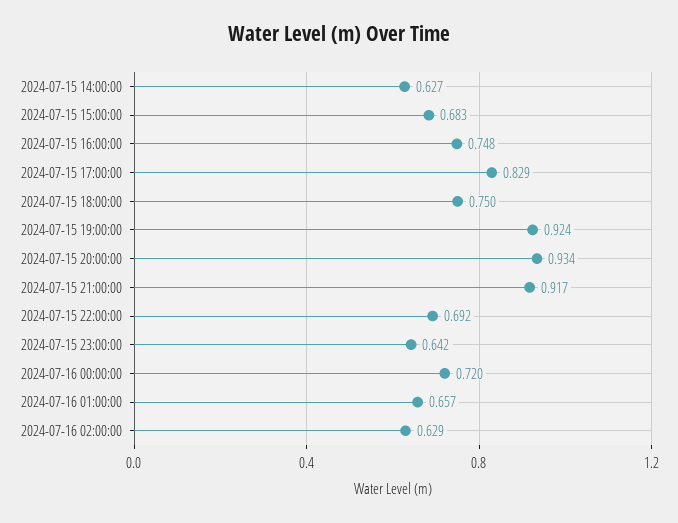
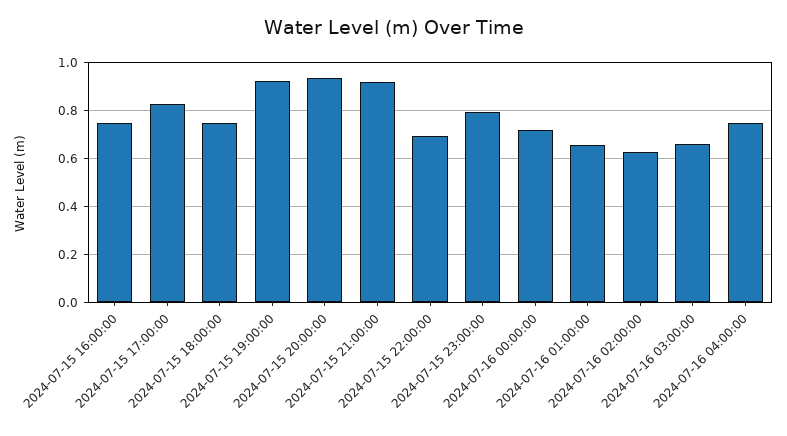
2024-07-15 14:00:00: 0.627 -> none
2024-07-15 15:00:00: 0.683 -> none
2024-07-15 23:00:00: 0.642 -> 0.8
2024-07-16 03:00:00: none -> 0.65
2024-07-16 04:00:00: none -> 0.75

